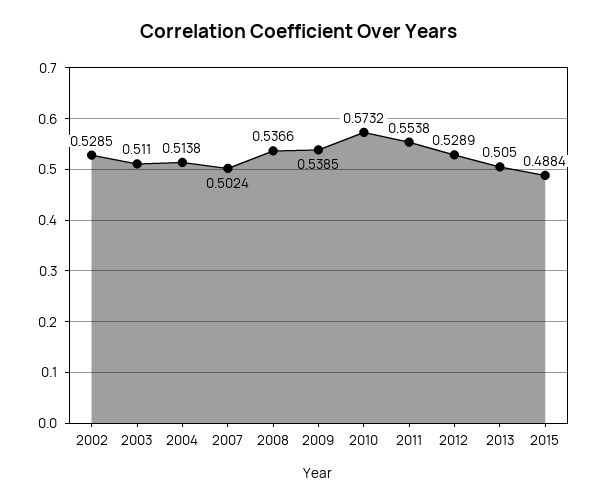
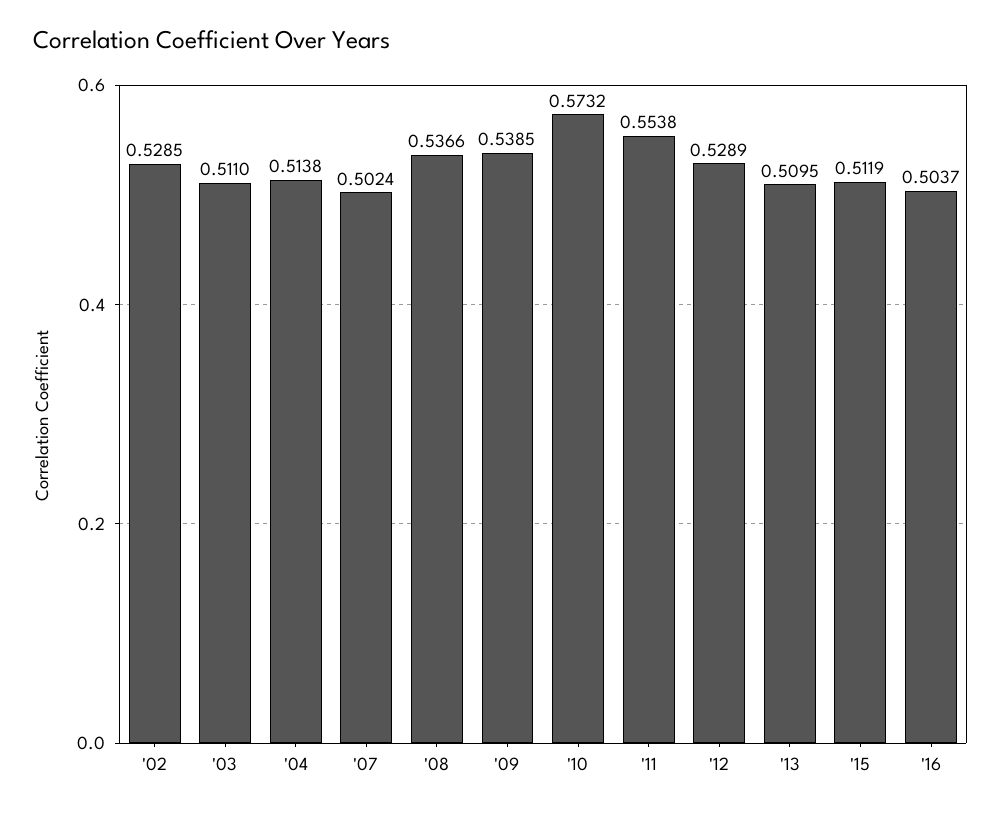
2013: 0.505 -> 0.5095
2015: 0.4884 -> 0.5119
'16: none -> 0.5037

